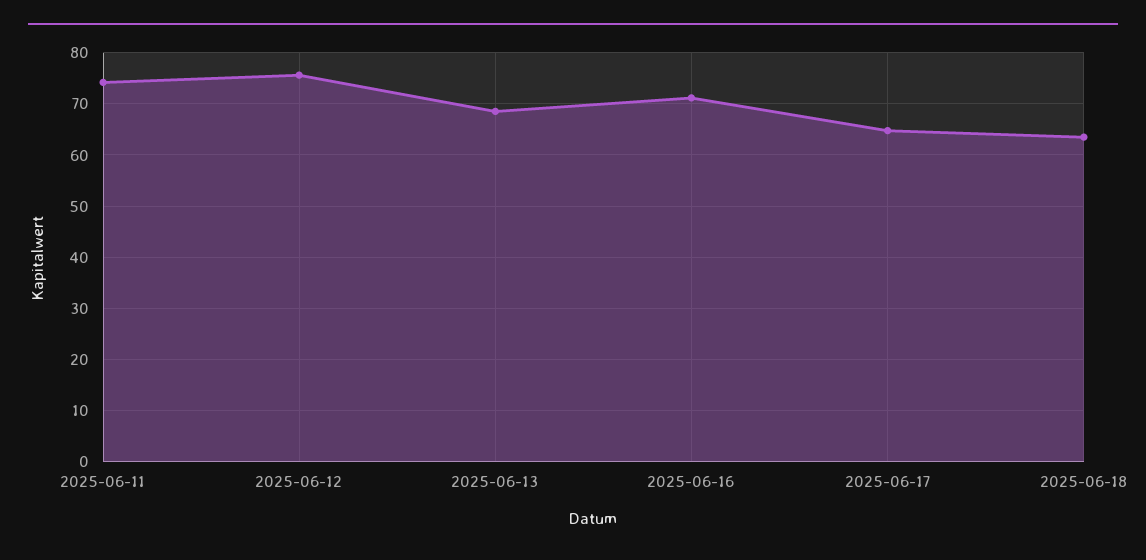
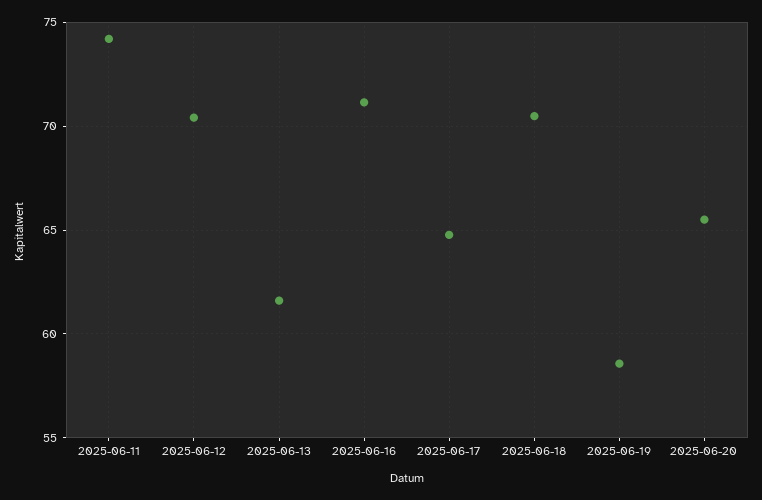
2025-06-12: 76 -> 70.5
2025-06-13: 68 -> 61.5
2025-06-18: 64 -> 70.5
2025-06-19: none -> 58.5
2025-06-20: none -> 65.5

